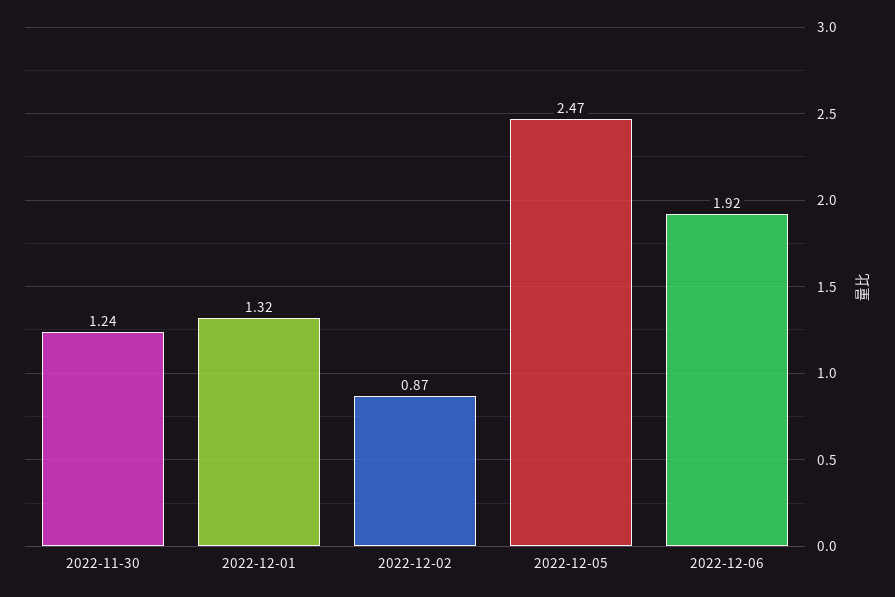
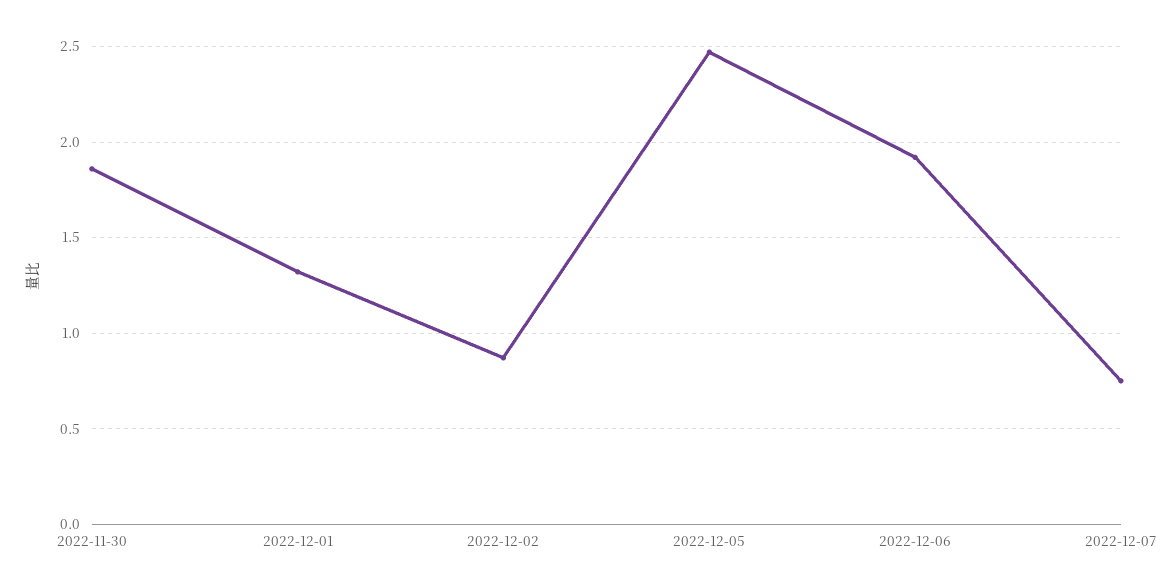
2022-11-30: 1.24 -> 1.85
2022-12-07: none -> 0.75

